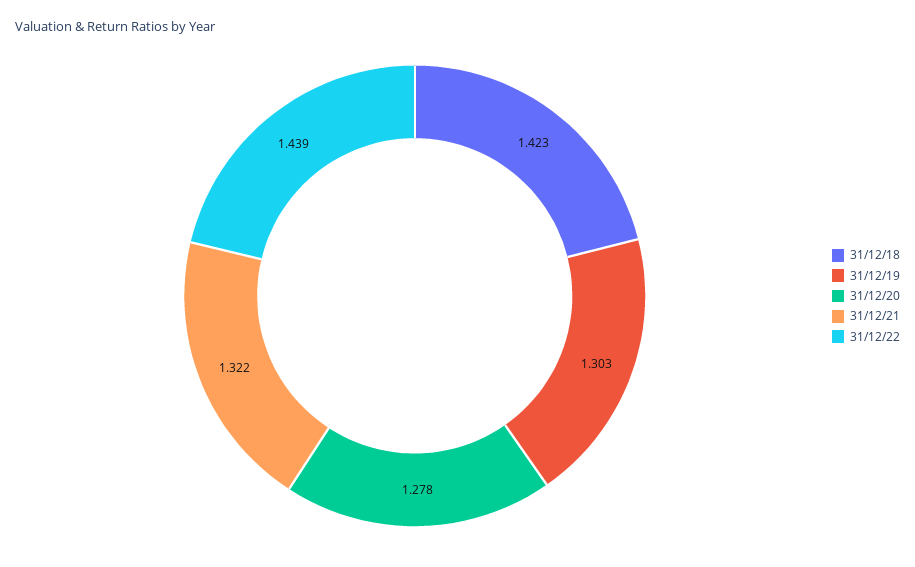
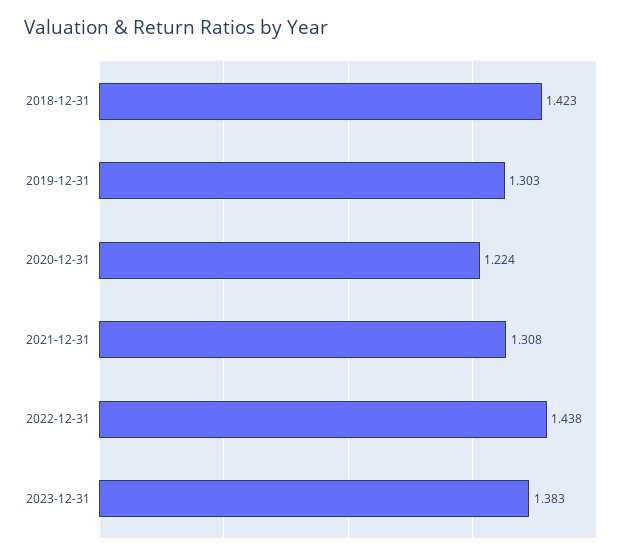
31/12/20: 1.278 -> 1.224
31/12/21: 1.322 -> 1.308
31/12/22: 1.439 -> 1.438
2023-12-31: none -> 1.383

